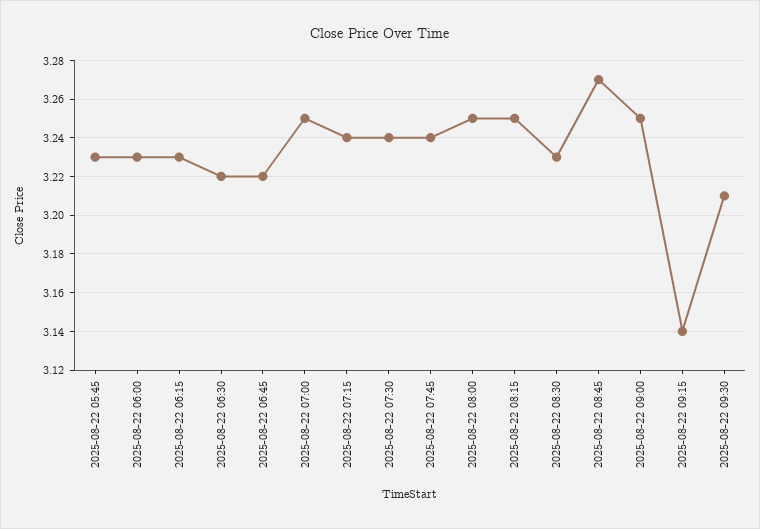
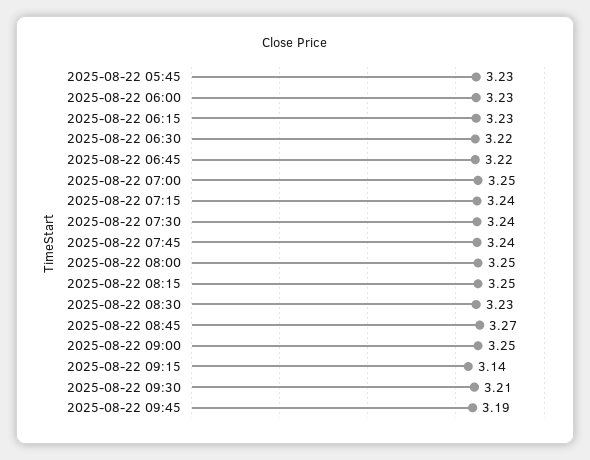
2025-08-22 09:45: none -> 3.19

